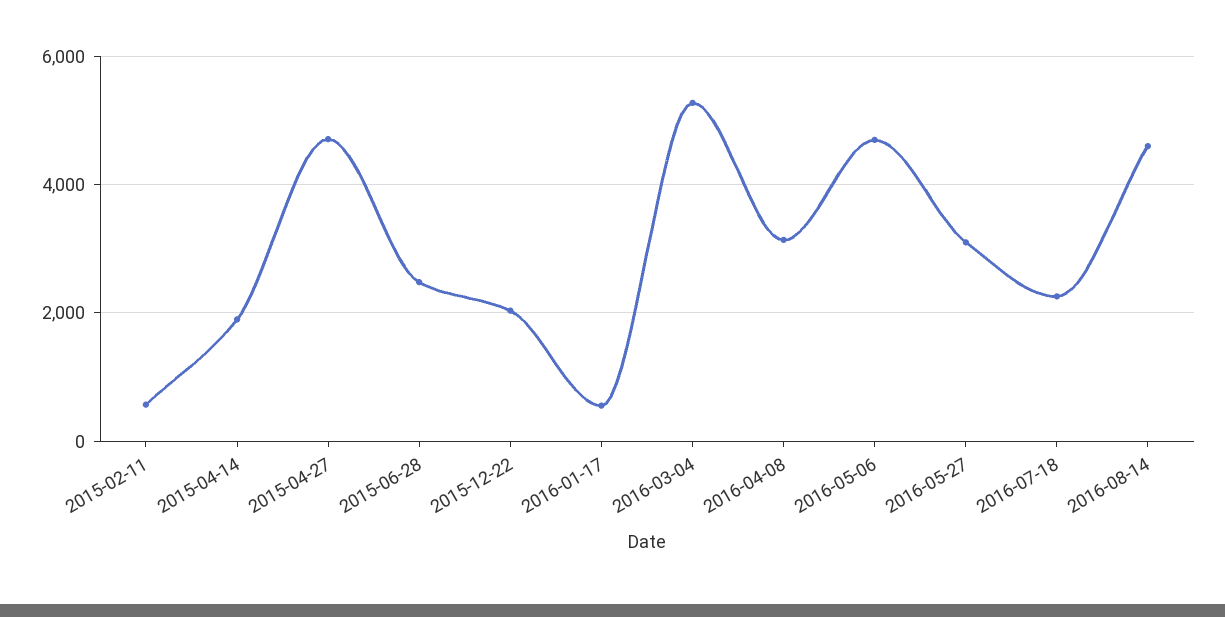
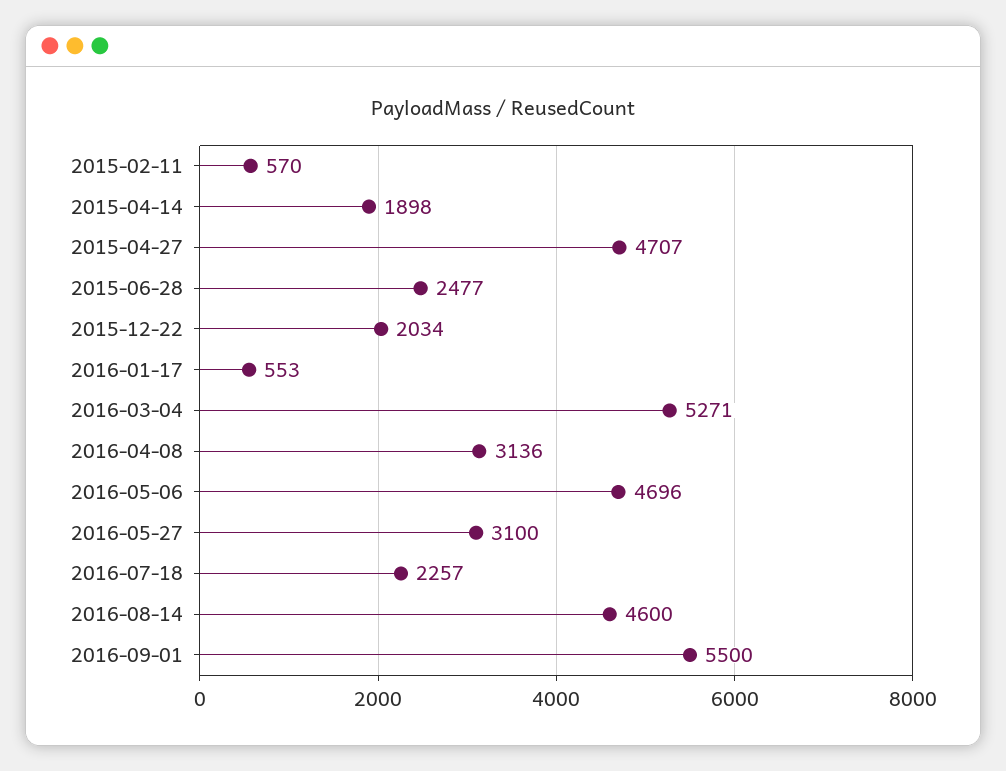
2016-09-01: none -> 5500

